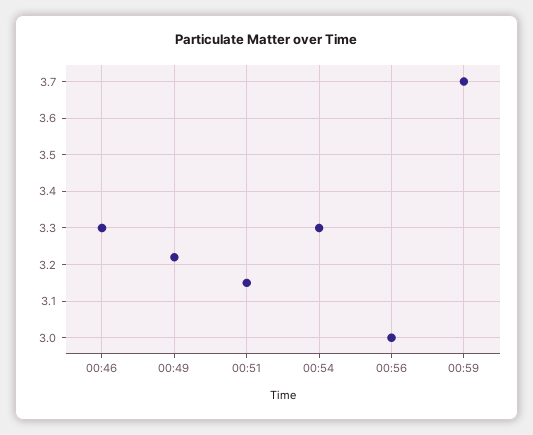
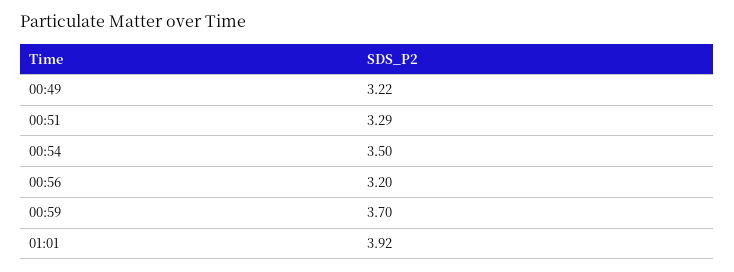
00:46: 3.3 -> none
00:51: 3.15 -> 3.29
00:54: 3.3 -> 3.5
00:56: 3 -> 3.2
01:01: none -> 3.92

